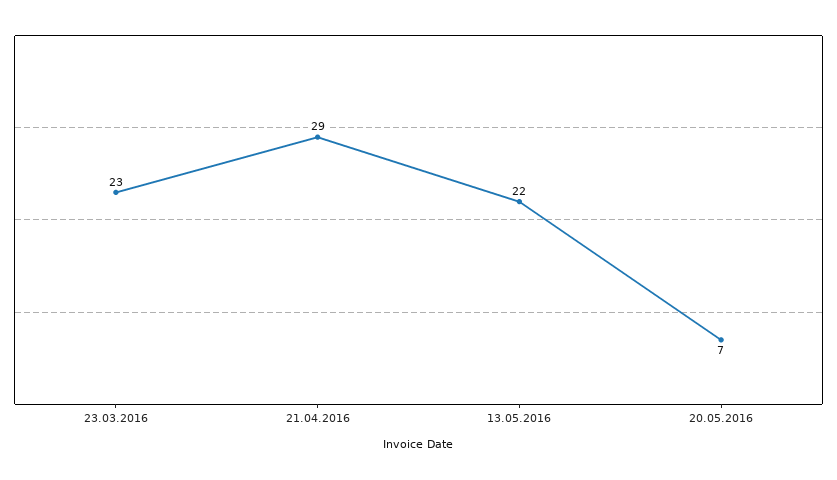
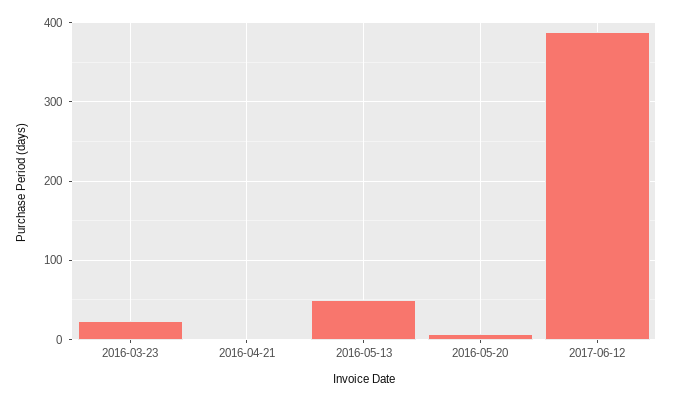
21.04.2016: 29 -> 0
13.05.2016: 22 -> 50
2017-06-12: none -> 390

